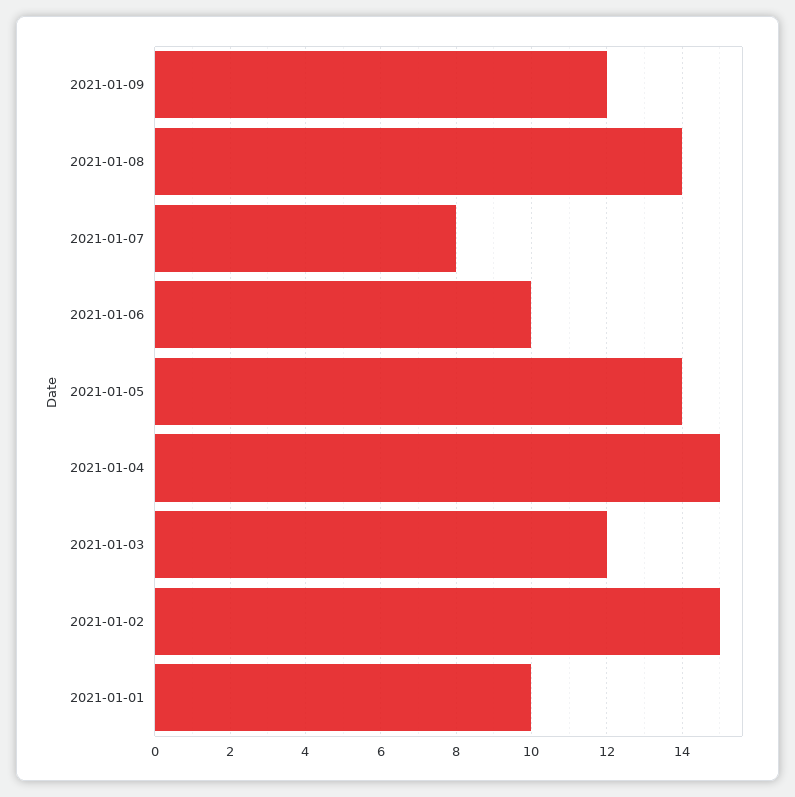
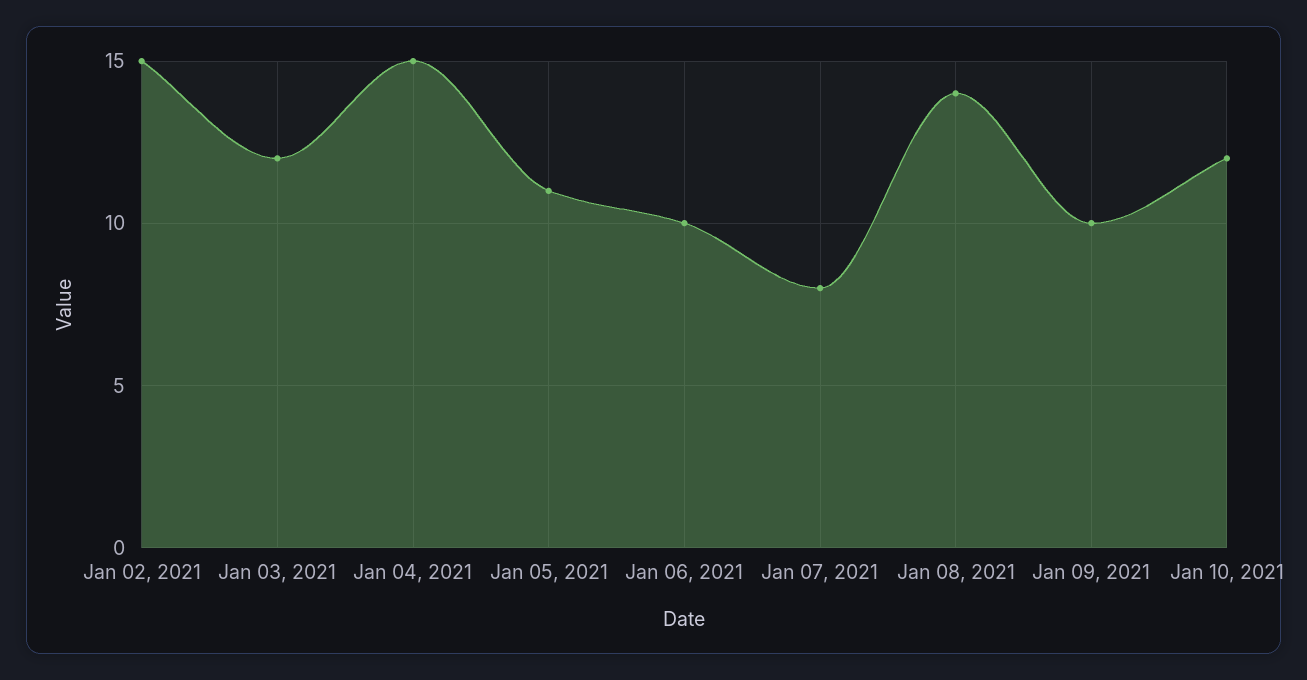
2021-01-09: 12 -> 10
2021-01-05: 14 -> 11
2021-01-01: 10 -> none
Jan 10, 2021: none -> 12

